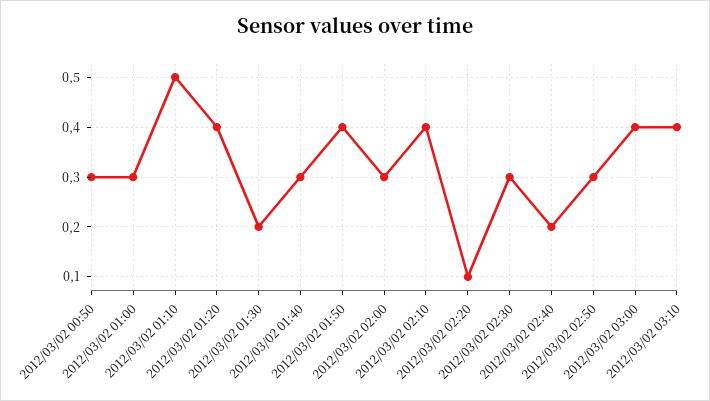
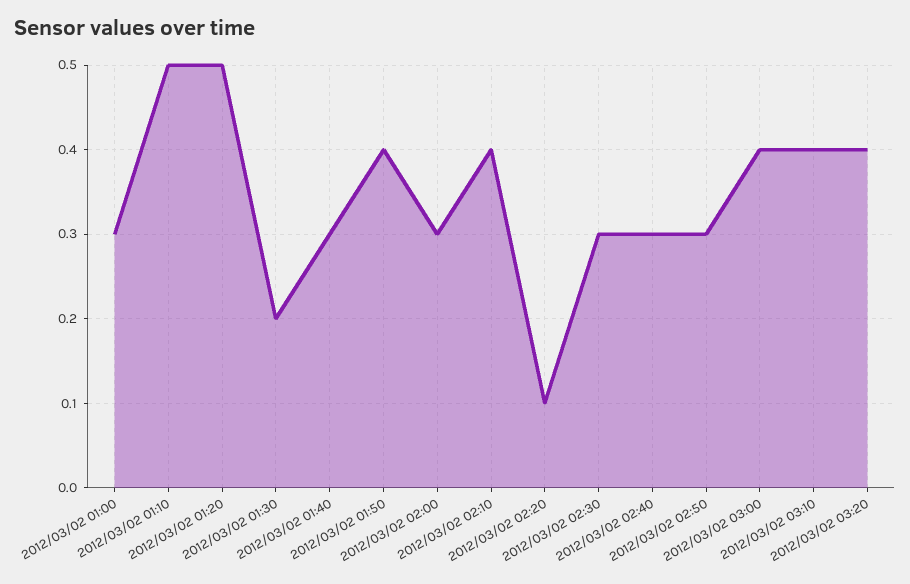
2012/03/02 00:50: 0.3 -> none
2012/03/02 01:20: 0.4 -> 0.5
2012/03/02 02:40: 0.2 -> 0.3
2012/03/02 03:20: none -> 0.4

